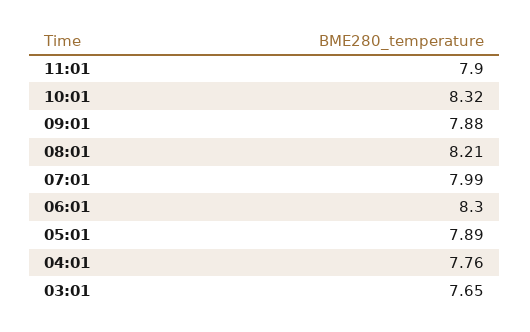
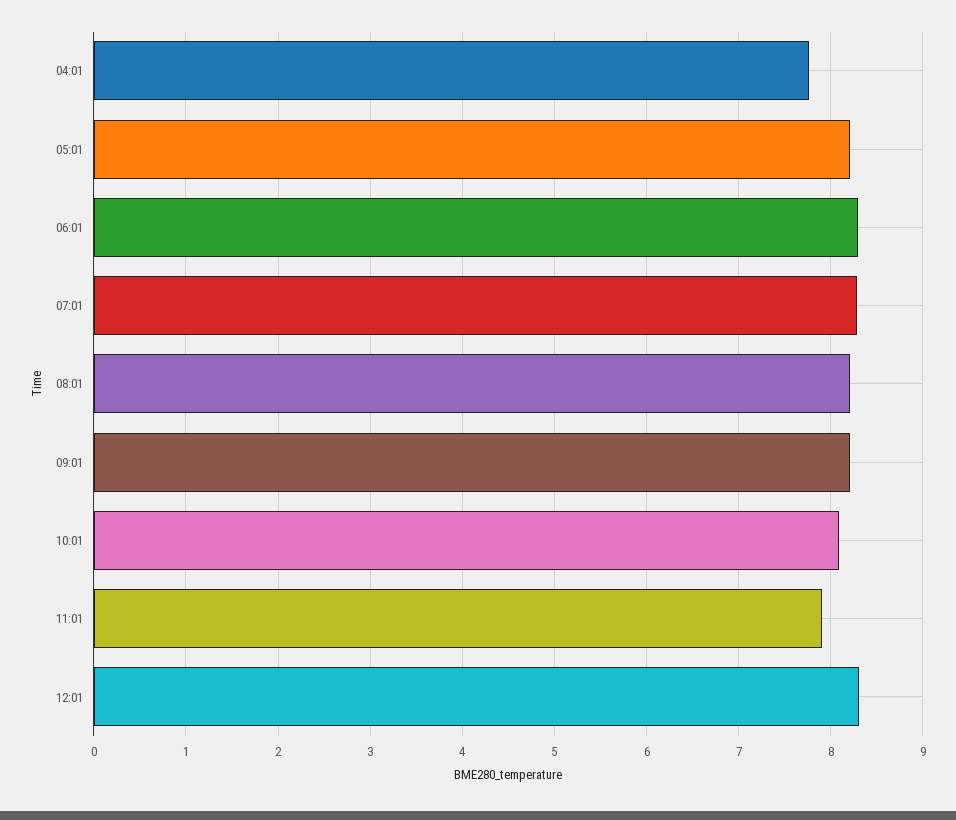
10:01: 8.32 -> 8.1
09:01: 7.88 -> 8.2
07:01: 7.99 -> 8.3
05:01: 7.89 -> 8.2
03:01: 7.65 -> none
12:01: none -> 8.3

